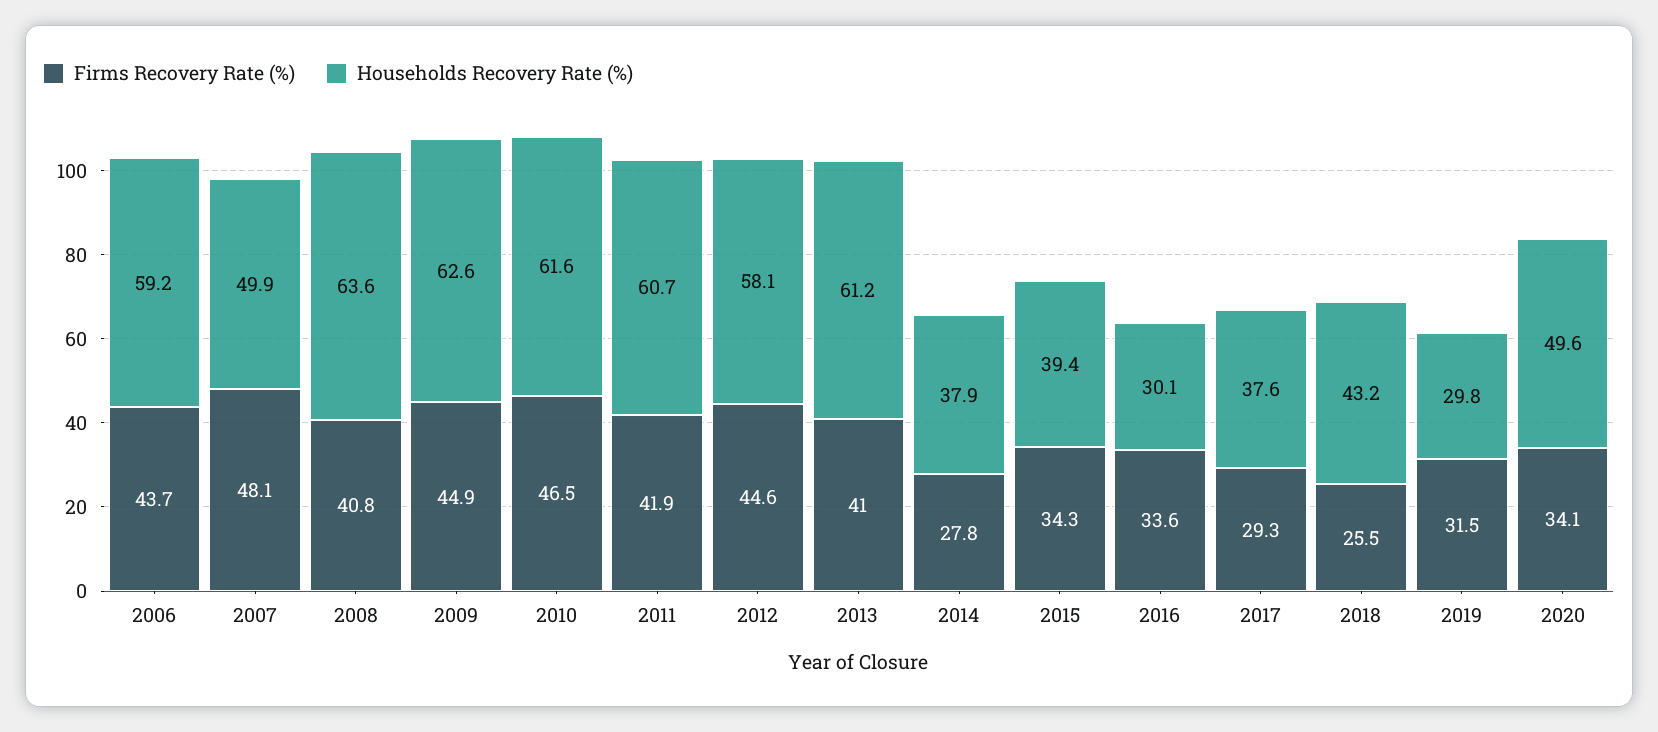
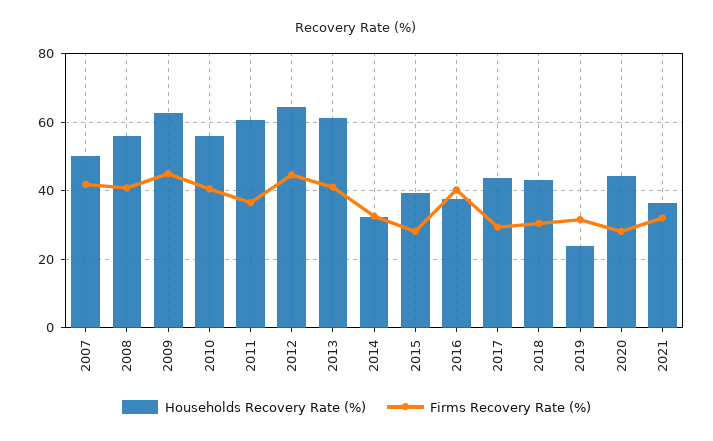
Firms Recovery Rate (%), 2006: 43.7 -> none
Households Recovery Rate (%), 2006: 59.2 -> none
Firms Recovery Rate (%), 2007: 48.1 -> 42
Households Recovery Rate (%), 2008: 63.6 -> 56
Firms Recovery Rate (%), 2010: 46.5 -> 40
Households Recovery Rate (%), 2010: 61.6 -> 56
Firms Recovery Rate (%), 2011: 41.9 -> 36
Households Recovery Rate (%), 2012: 58.1 -> 64
Firms Recovery Rate (%), 2014: 27.8 -> 32
Households Recovery Rate (%), 2014: 37.9 -> 32
Firms Recovery Rate (%), 2015: 34.3 -> 28
Firms Recovery Rate (%), 2016: 33.6 -> 40
Households Recovery Rate (%), 2016: 30.1 -> 38
Households Recovery Rate (%), 2017: 37.6 -> 44
Firms Recovery Rate (%), 2018: 25.5 -> 30
Households Recovery Rate (%), 2019: 29.8 -> 24
Firms Recovery Rate (%), 2020: 34.1 -> 28
Households Recovery Rate (%), 2020: 49.6 -> 44
Households Recovery Rate (%), 2021: none -> 36
Firms Recovery Rate (%), 2021: none -> 32

